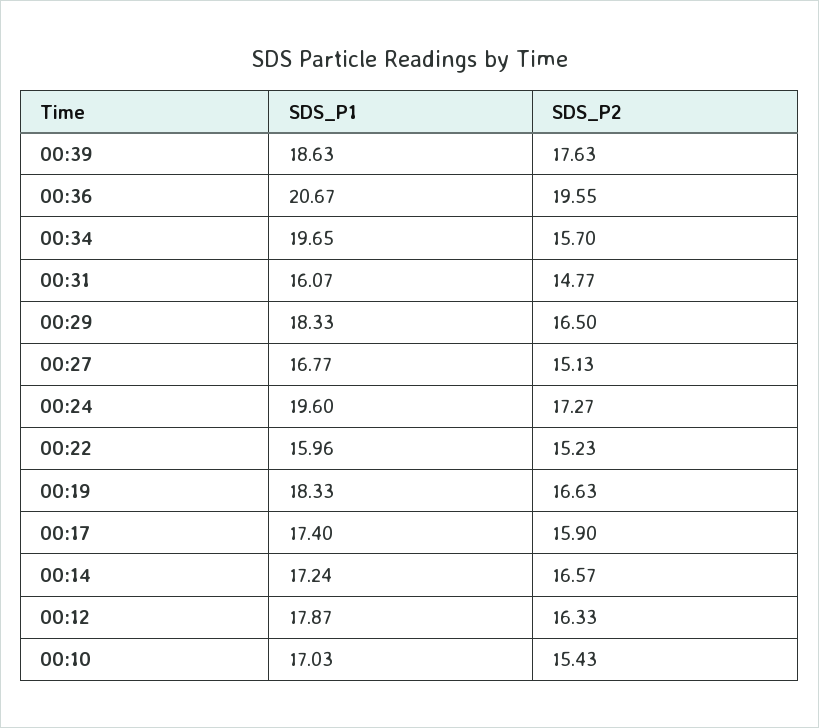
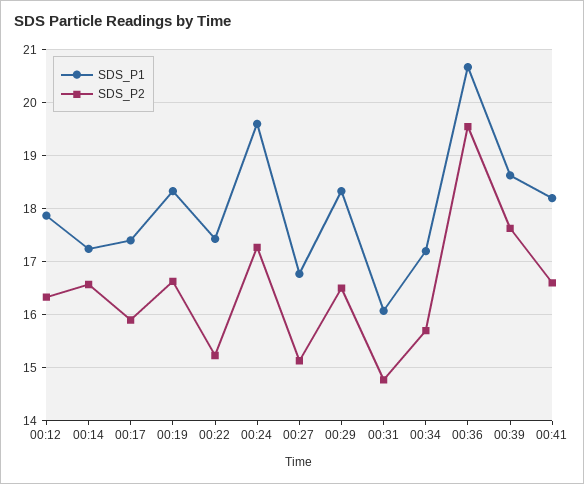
SDS_P1, 00:34: 19.65 -> 17.2
SDS_P1, 00:22: 15.96 -> 17.4
SDS_P1, 00:10: 17.03 -> none
SDS_P2, 00:10: 15.43 -> none
SDS_P1, 00:41: none -> 18.2
SDS_P2, 00:41: none -> 16.6

